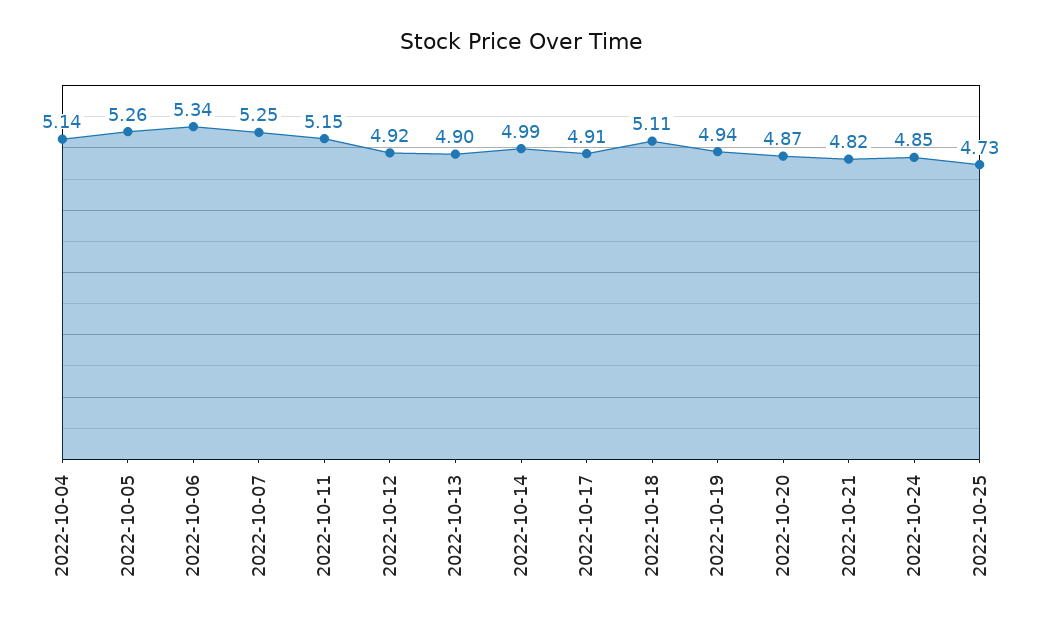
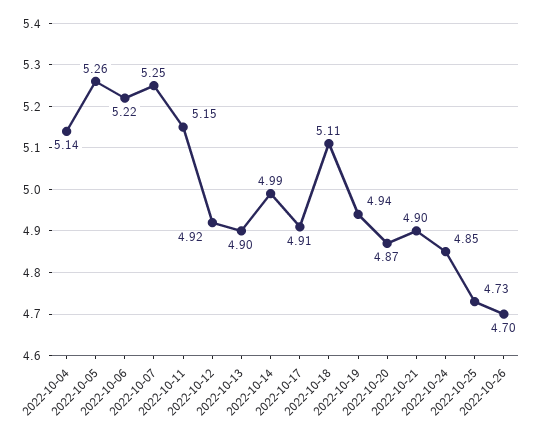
2022-10-06: 5.34 -> 5.22
2022-10-21: 4.82 -> 4.9
2022-10-26: none -> 4.7

